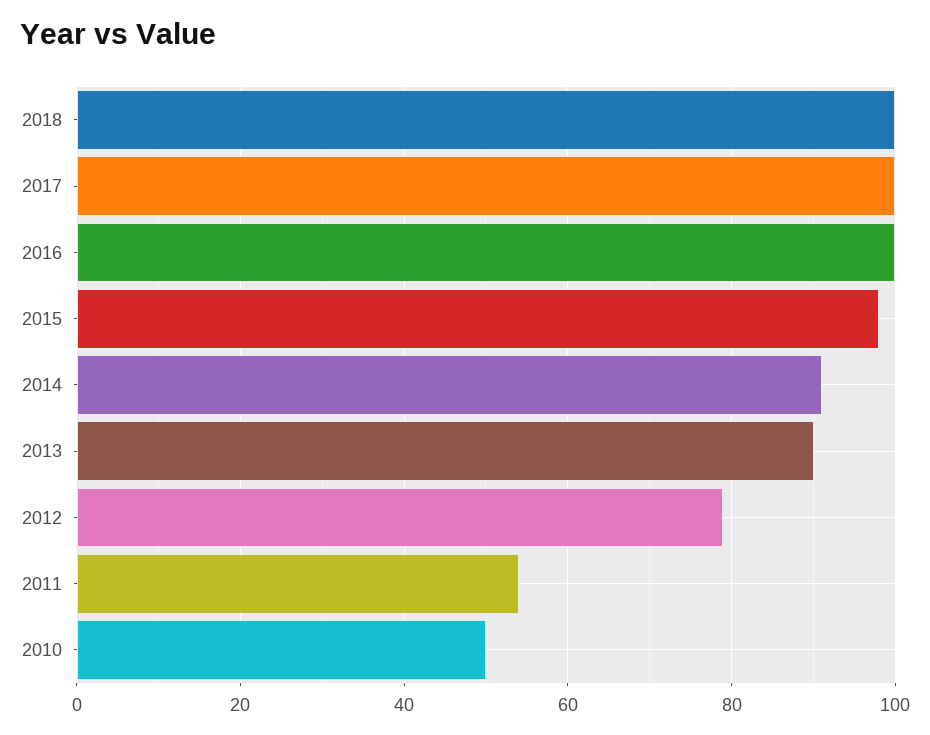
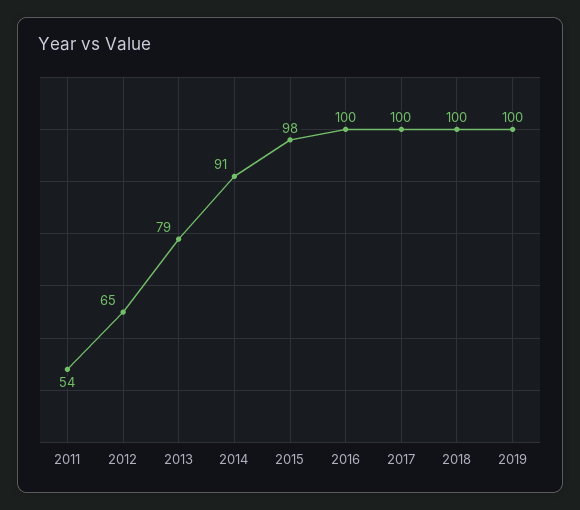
2013: 90 -> 79
2012: 80 -> 65
2010: 50 -> none
2019: none -> 100

